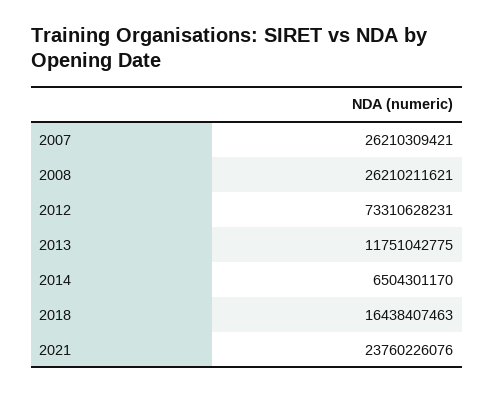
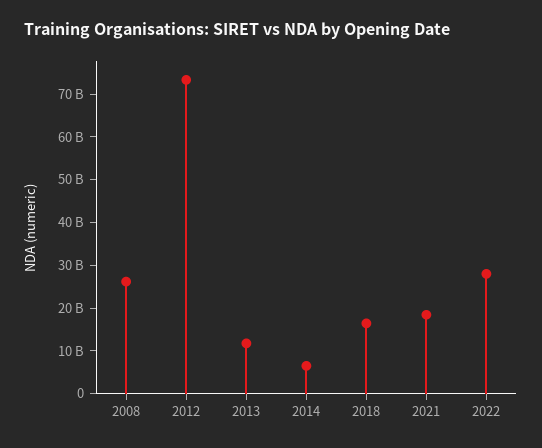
2007: 26210309421 -> none
2021: 23760226076 -> 18000000000
2022: none -> 28000000000

